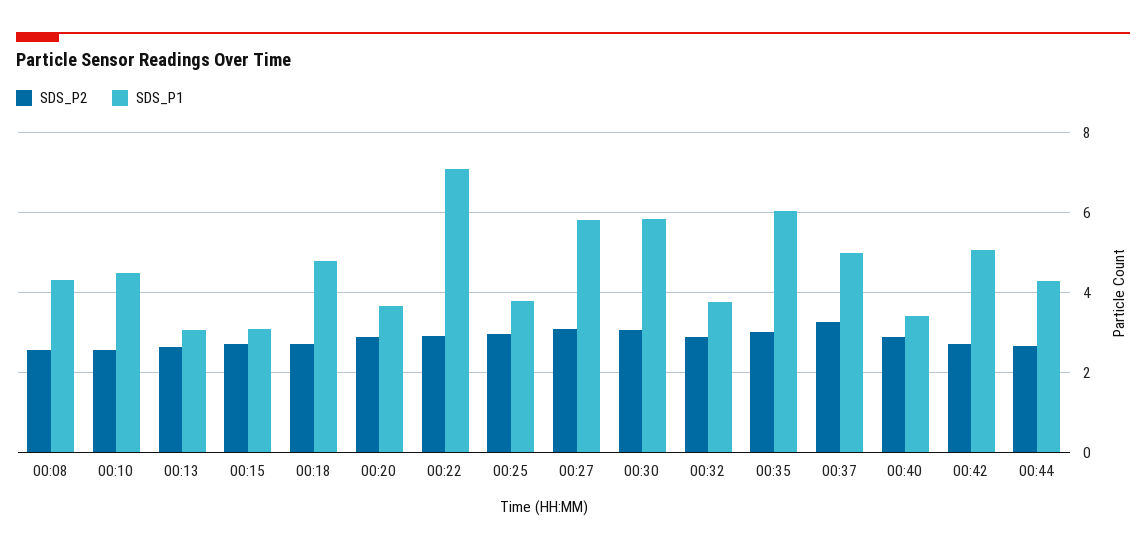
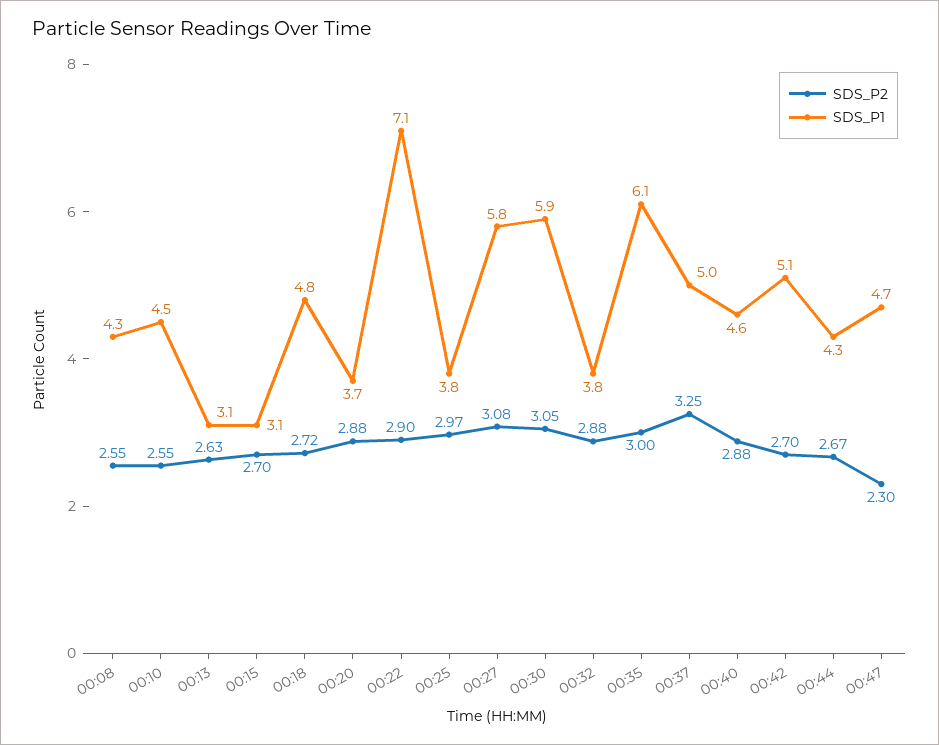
SDS_P1, 00:40: 3.4 -> 4.6
SDS_P2, 00:47: none -> 2.3
SDS_P1, 00:47: none -> 4.7

